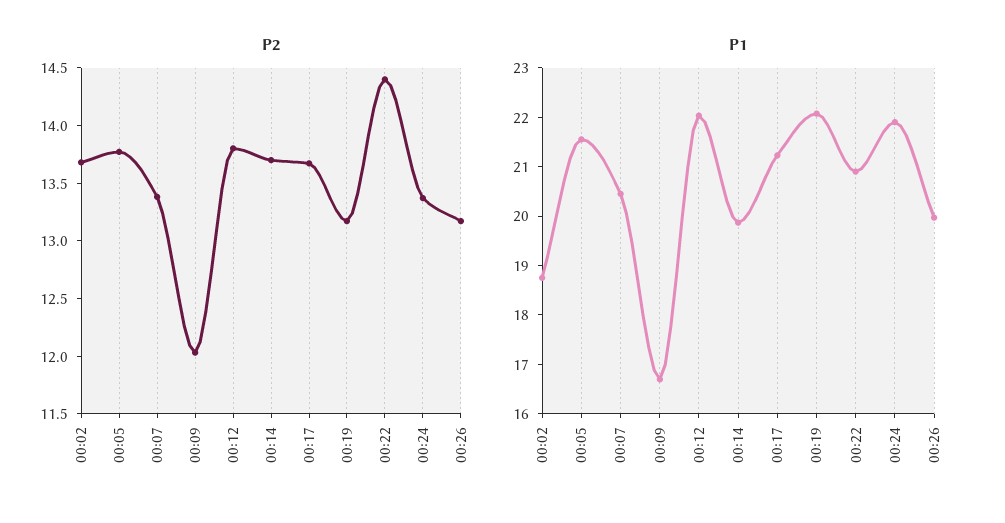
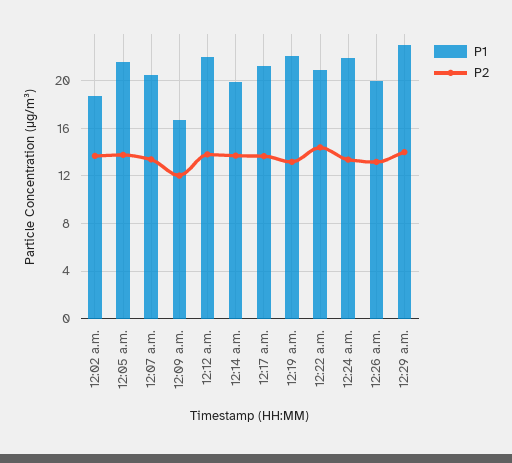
P1, 12:29 a.m.: none -> 23
P2, 12:29 a.m.: none -> 14

